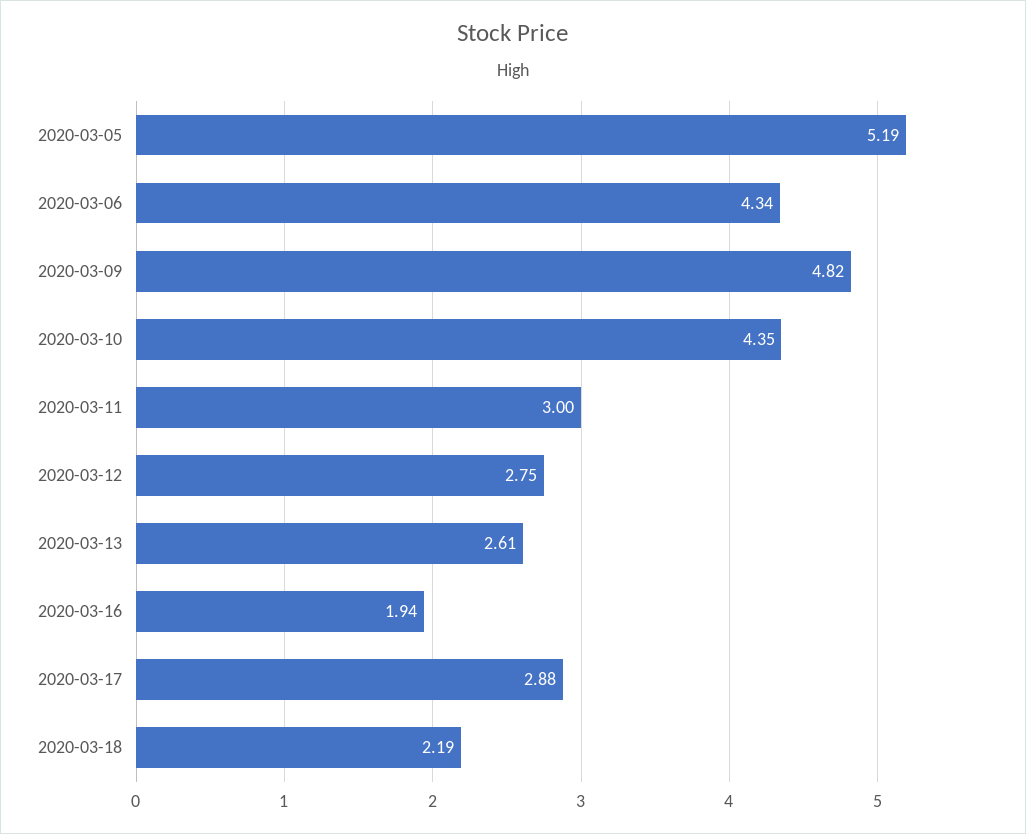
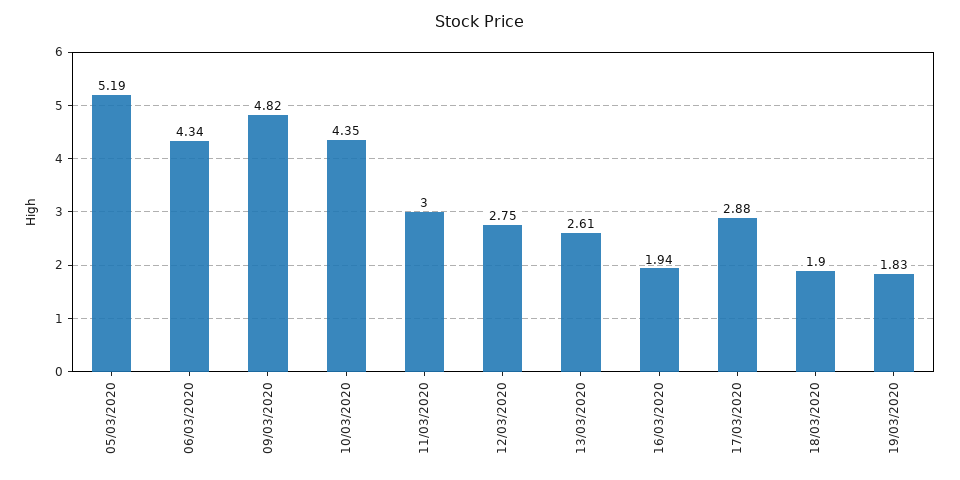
2020-03-18: 2.19 -> 1.9
19/03/2020: none -> 1.83

